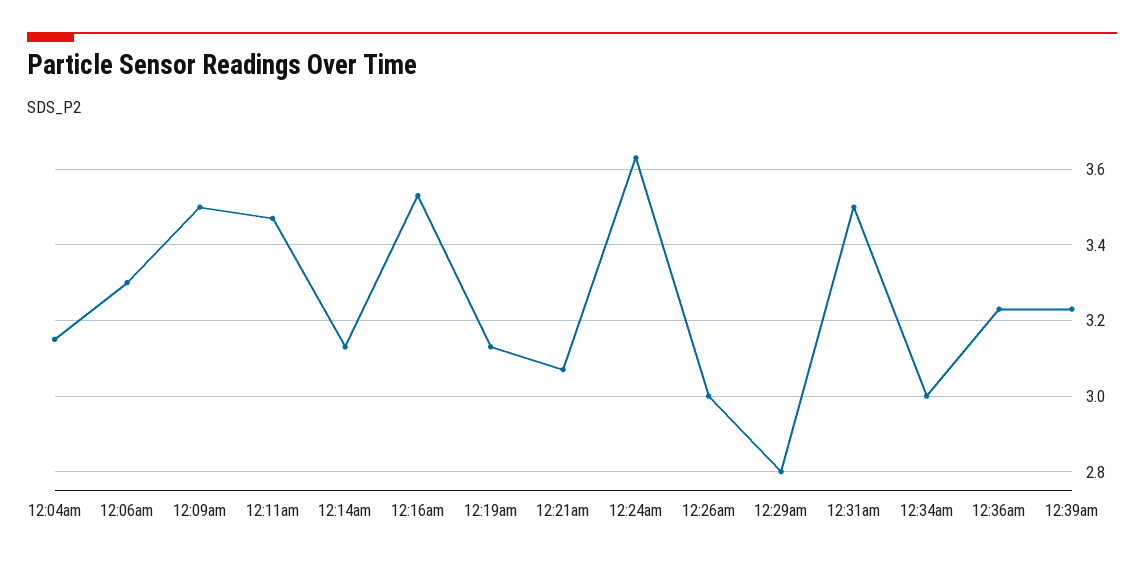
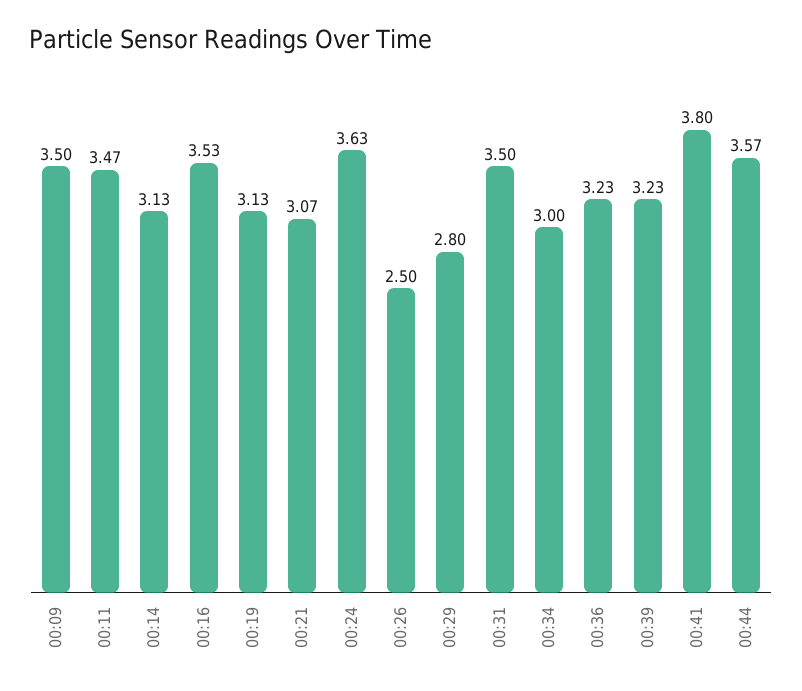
12:04am: 3.15 -> none
12:06am: 3.3 -> none
12:26am: 3 -> 2.5
00:41: none -> 3.8
00:44: none -> 3.57

